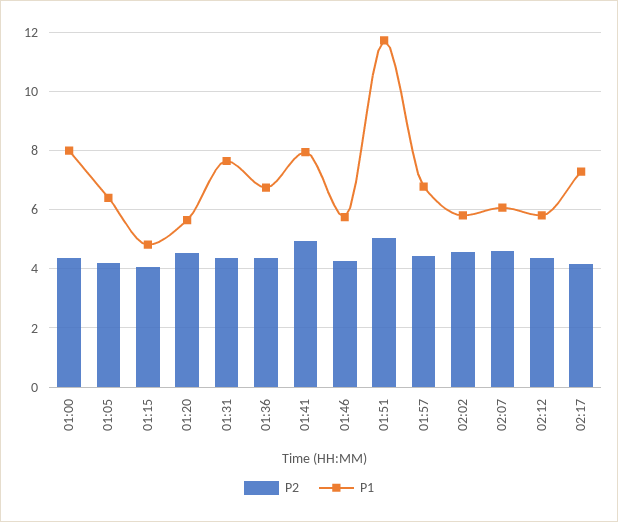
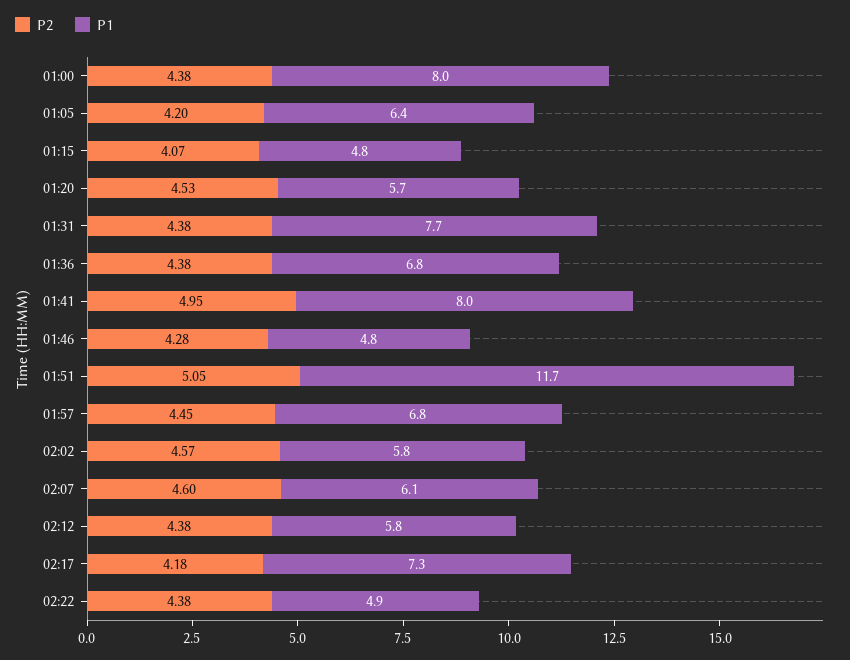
P1, 01:46: 5.75 -> 4.8
P2, 02:22: none -> 4.38
P1, 02:22: none -> 4.9

